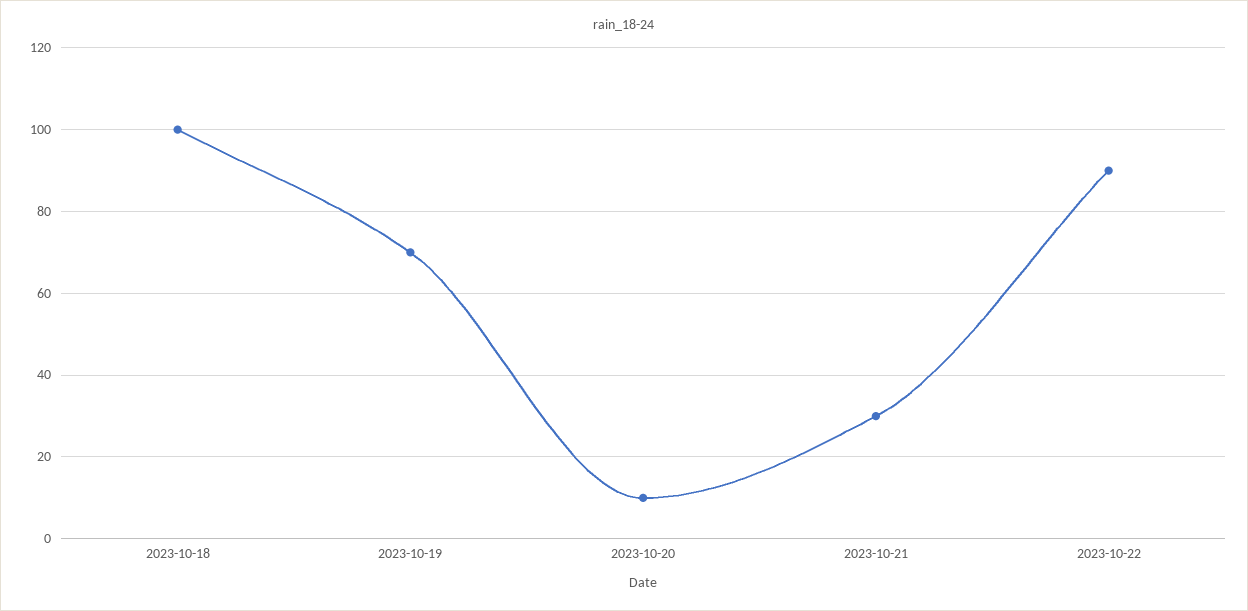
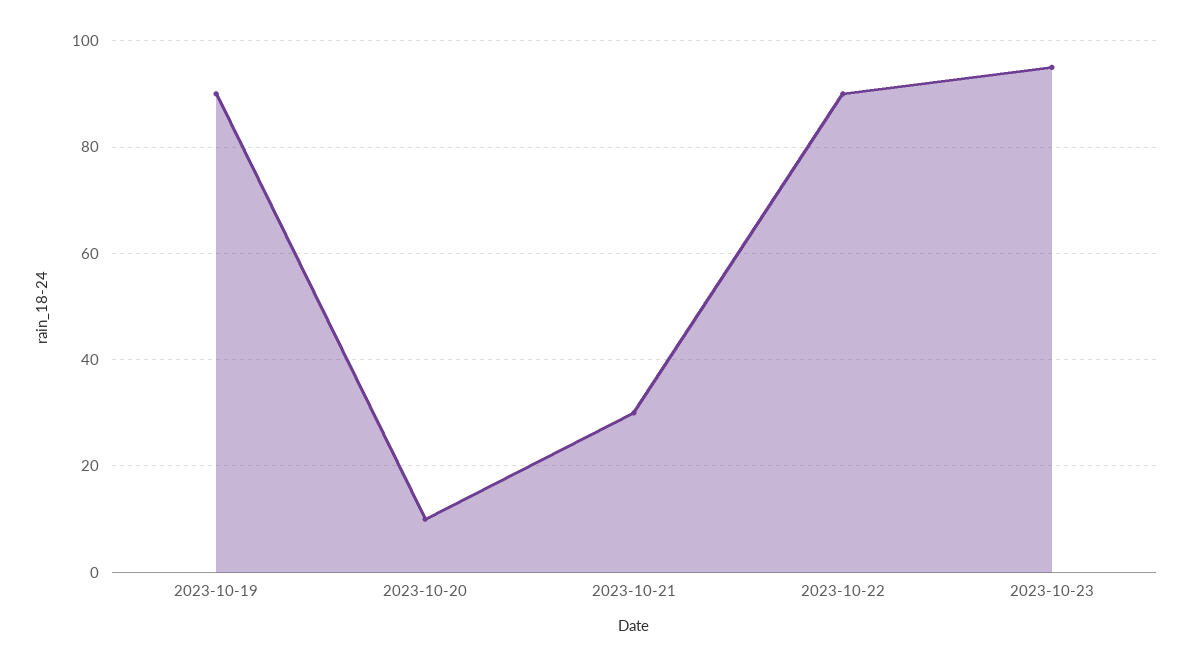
2023-10-18: 100 -> none
2023-10-19: 70 -> 90
2023-10-23: none -> 95

